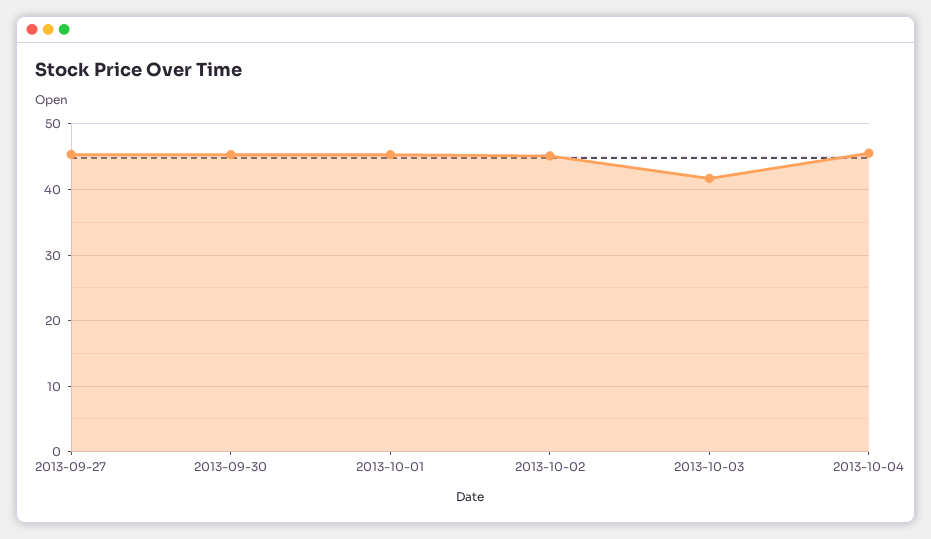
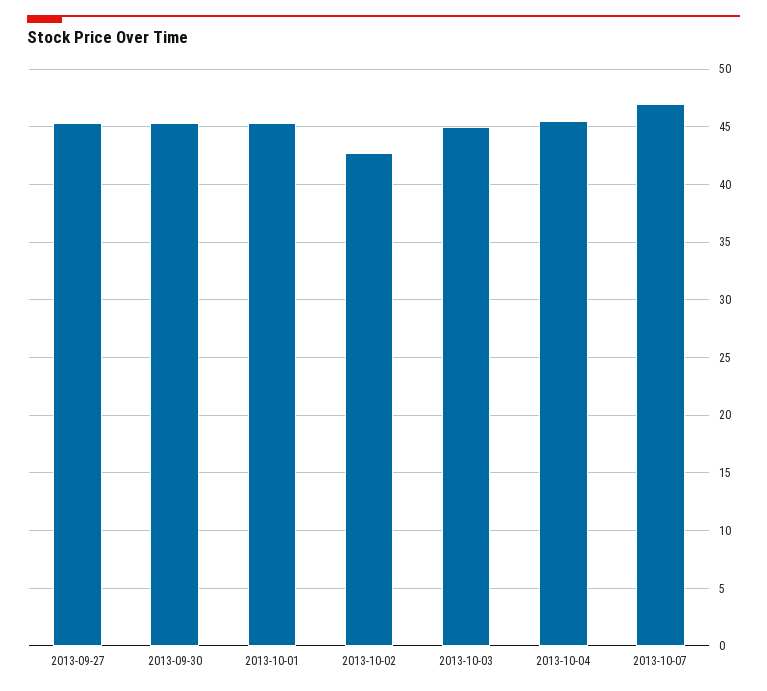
2013-10-02: 45 -> 43
2013-10-03: 42 -> 45
2013-10-07: none -> 47

